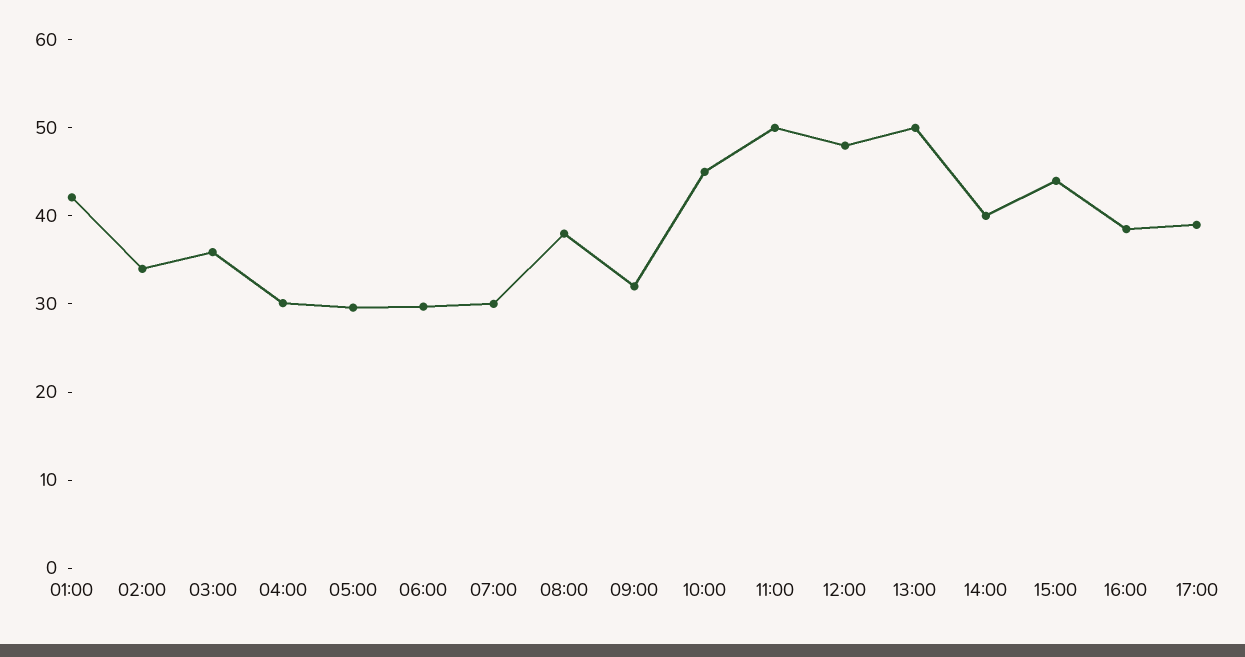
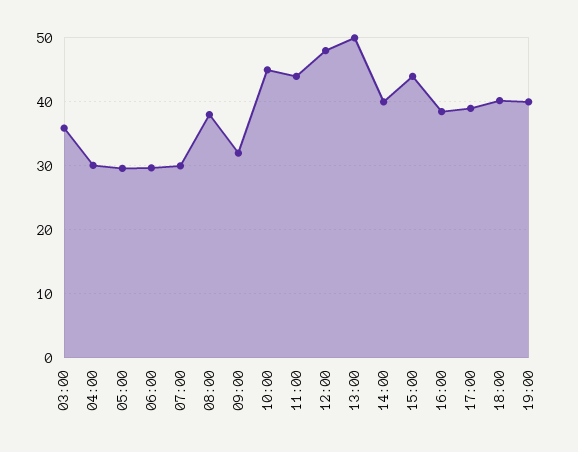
01:00: 42 -> none
02:00: 34 -> none
11:00: 50 -> 44
18:00: none -> 40
19:00: none -> 40

